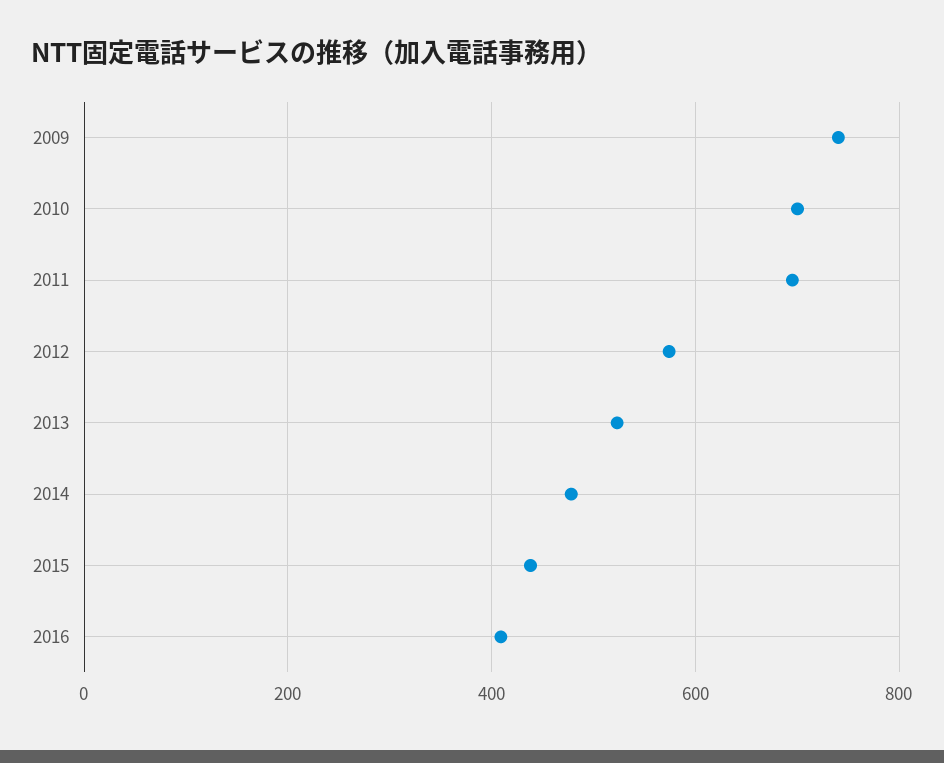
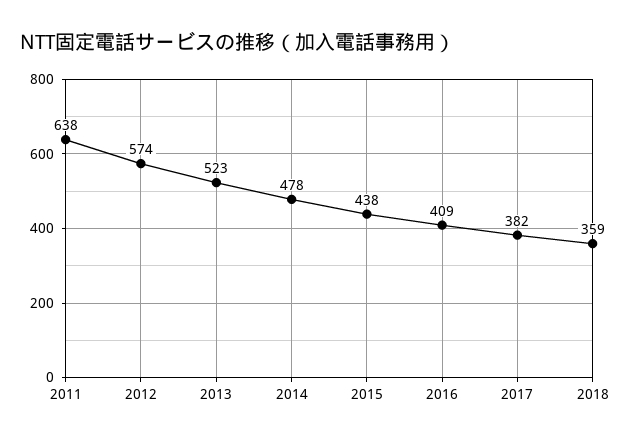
2009: 740 -> none
2010: 700 -> none
2011: 700 -> 638
2017: none -> 382
2018: none -> 359

